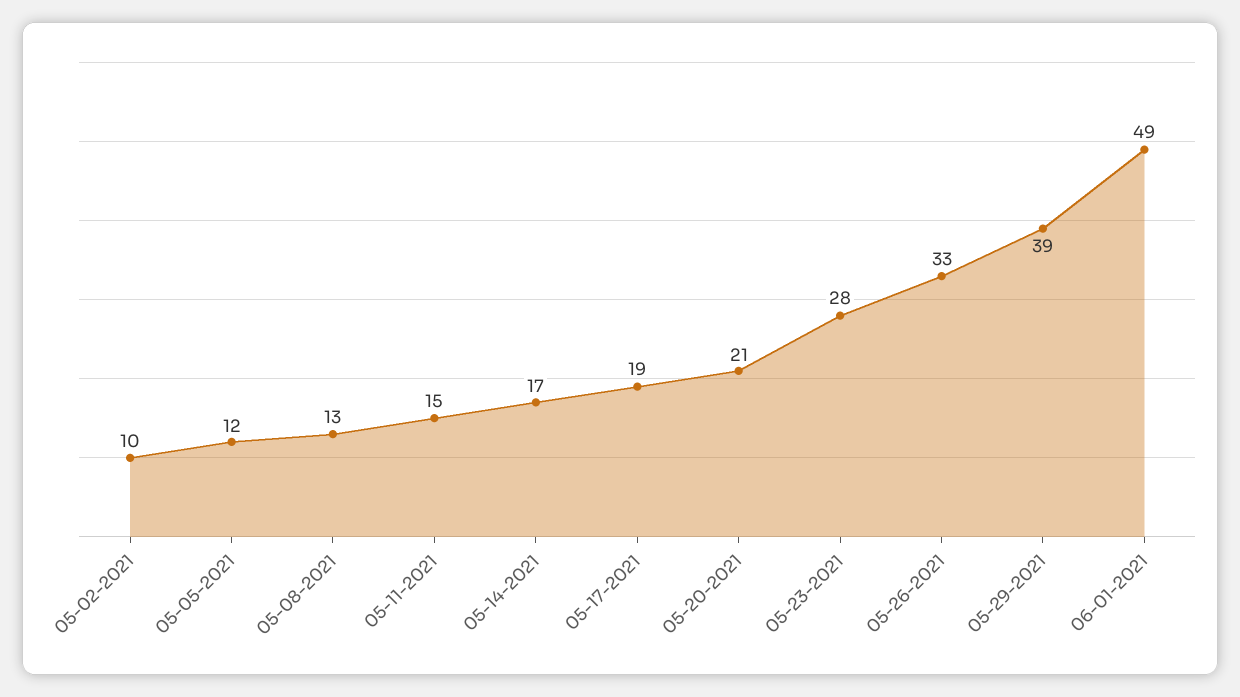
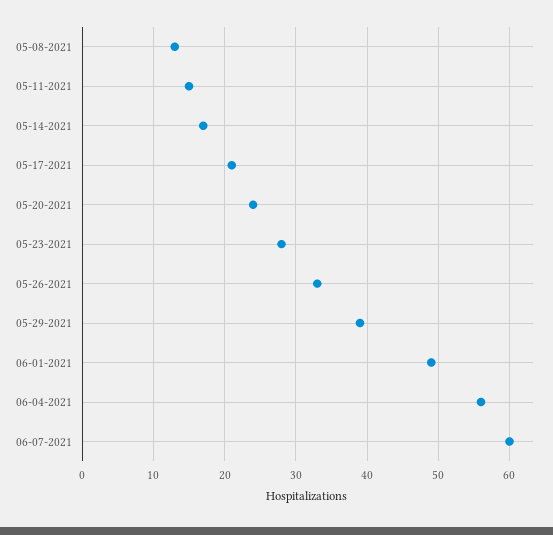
05-02-2021: 10 -> none
05-05-2021: 12 -> none
05-17-2021: 19 -> 21
05-20-2021: 21 -> 24
06-04-2021: none -> 56
06-07-2021: none -> 60

